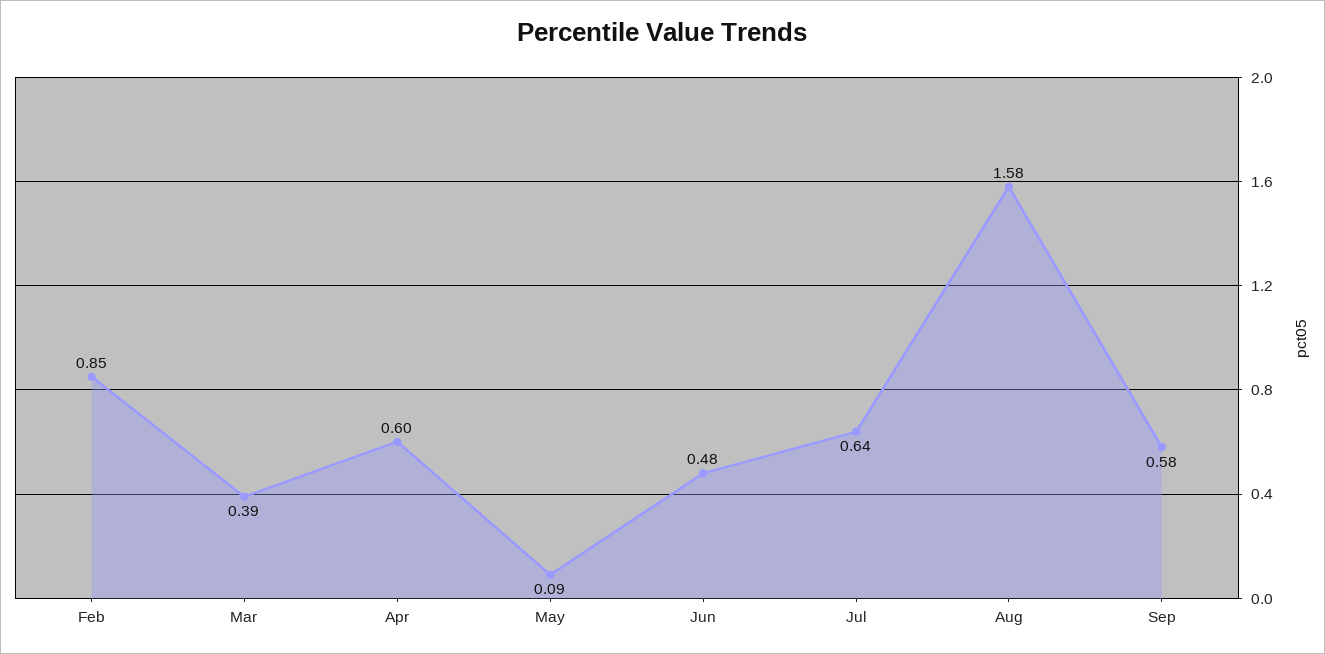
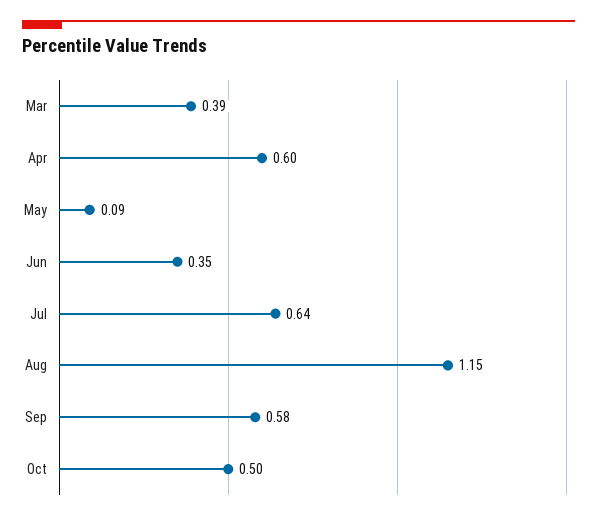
Feb: 0.85 -> none
Jun: 0.48 -> 0.35
Aug: 1.58 -> 1.15
Oct: none -> 0.5

